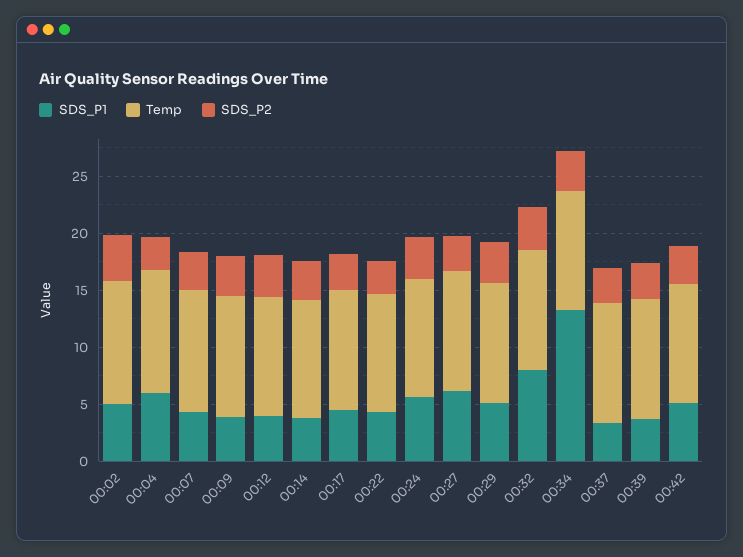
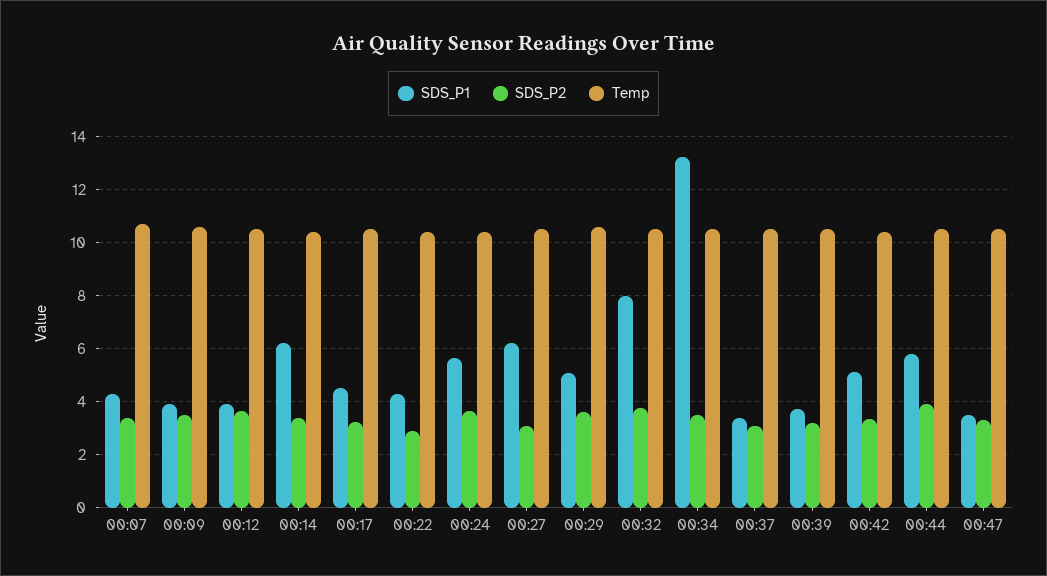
SDS_P1, 00:02: 5 -> none
Temp, 00:02: 11 -> none
SDS_P2, 00:02: 4 -> none
SDS_P1, 00:04: 6 -> none
Temp, 00:04: 11 -> none
SDS_P2, 00:04: 3 -> none
SDS_P1, 00:14: 4 -> 6.25
SDS_P1, 00:44: none -> 5.75
SDS_P2, 00:44: none -> 4
Temp, 00:44: none -> 10.5
SDS_P1, 00:47: none -> 3.5
SDS_P2, 00:47: none -> 3.25
Temp, 00:47: none -> 10.5

